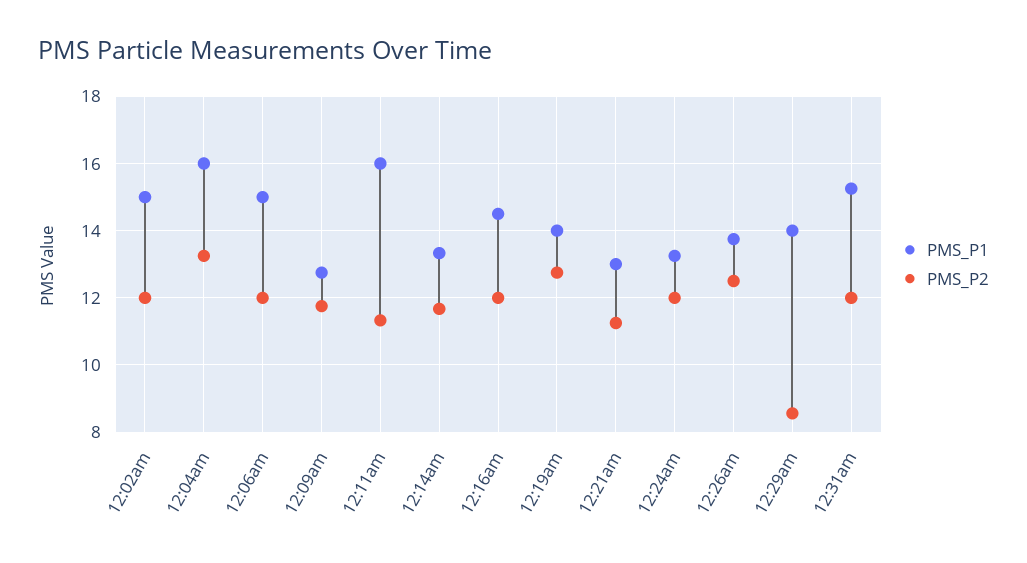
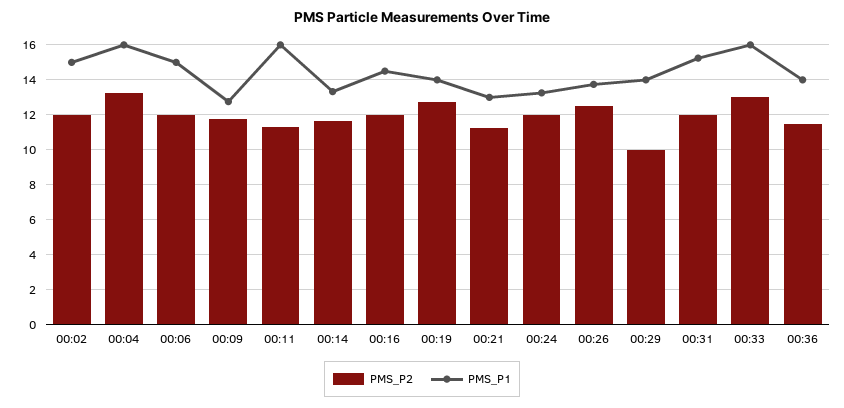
PMS_P2, 12:29am: 8.6 -> 10
PMS_P2, 00:33: none -> 13
PMS_P1, 00:33: none -> 16
PMS_P2, 00:36: none -> 11.5
PMS_P1, 00:36: none -> 14

